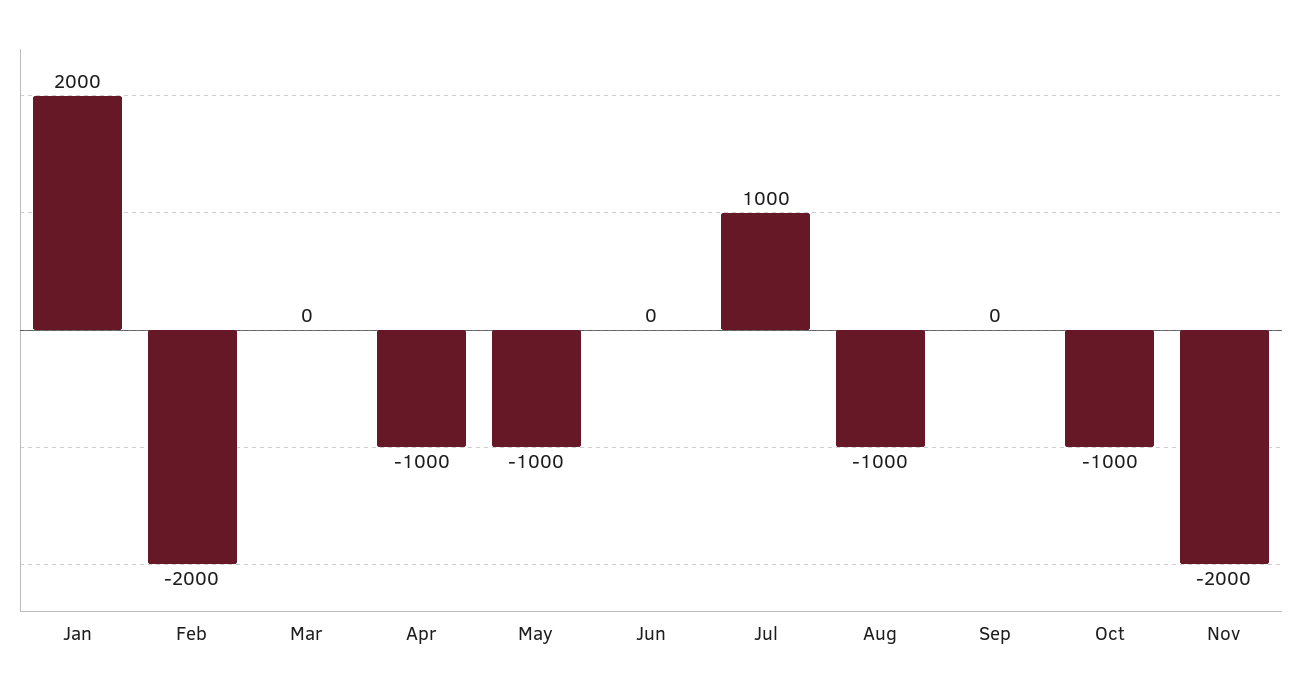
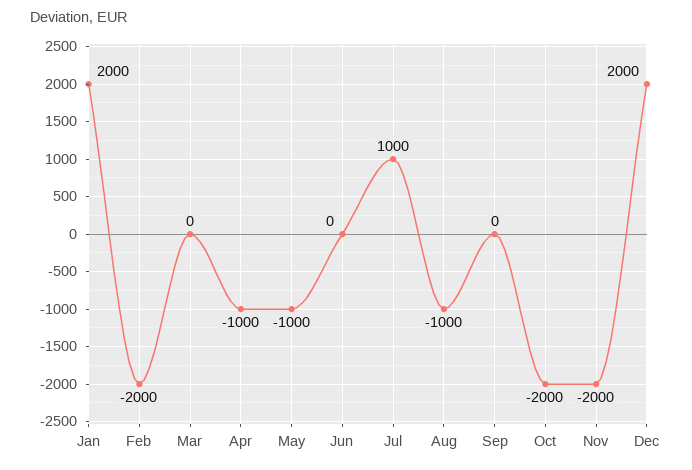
Oct: -1000 -> -2000
Dec: none -> 2000

